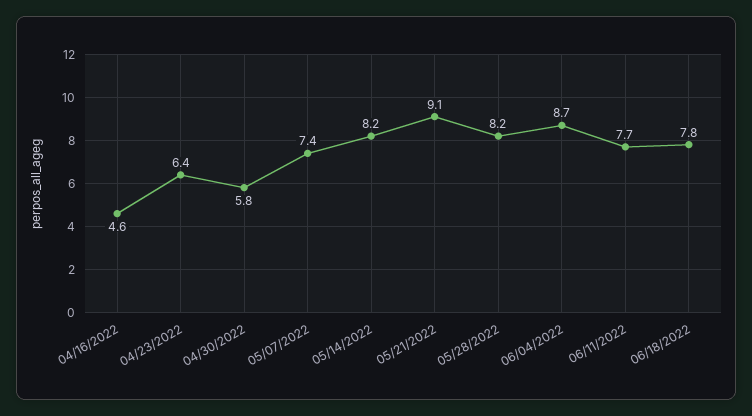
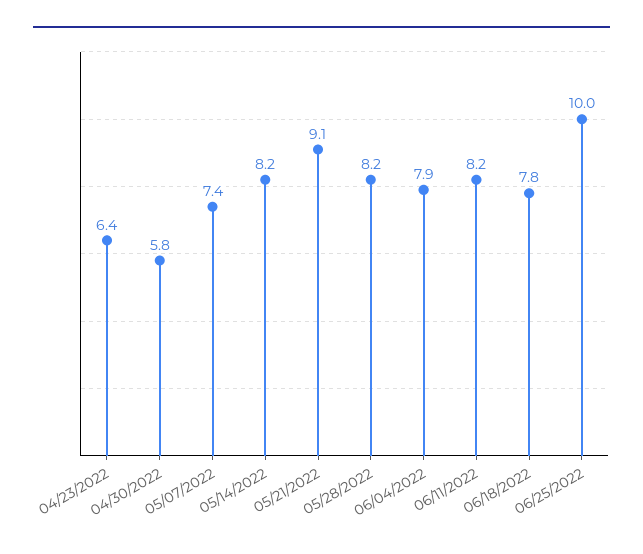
04/16/2022: 4.6 -> none
06/04/2022: 8.7 -> 7.9
06/11/2022: 7.7 -> 8.2
06/25/2022: none -> 10

